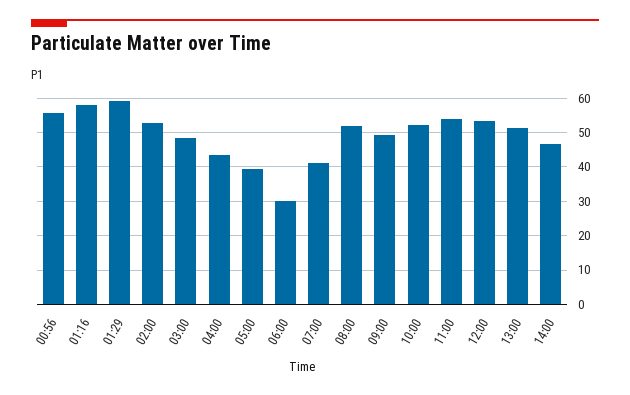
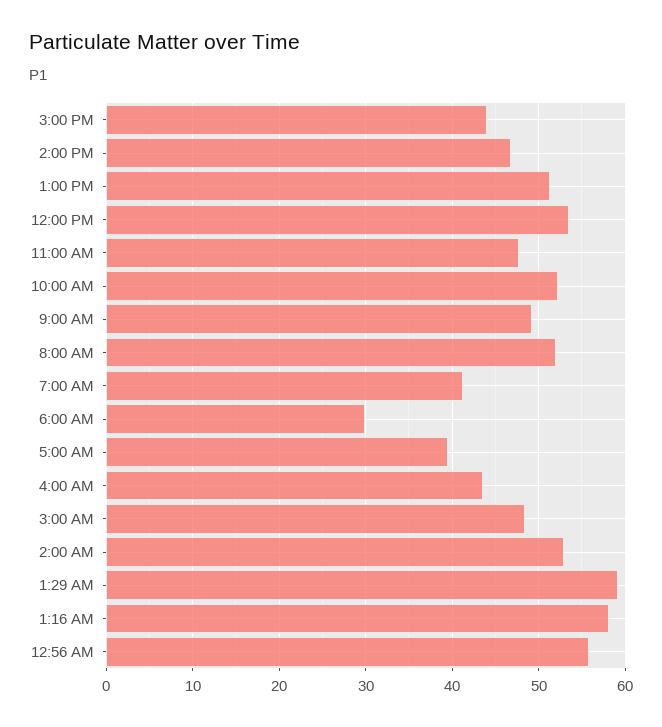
11:00: 54 -> 48
3:00 PM: none -> 44

